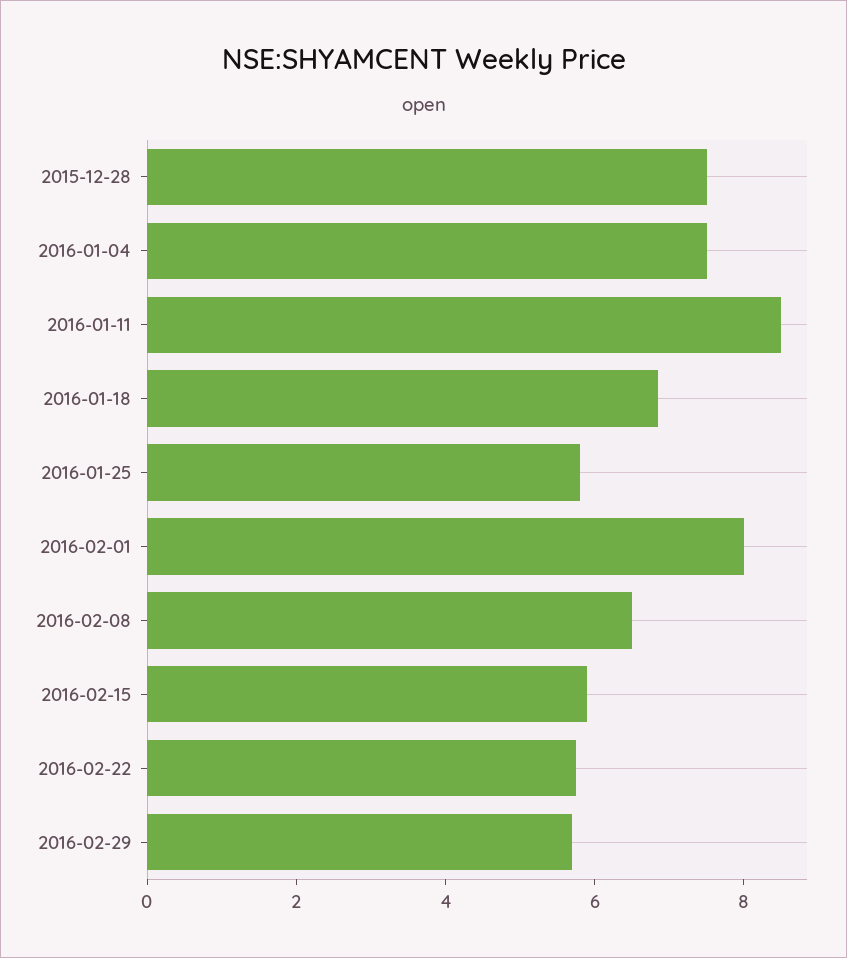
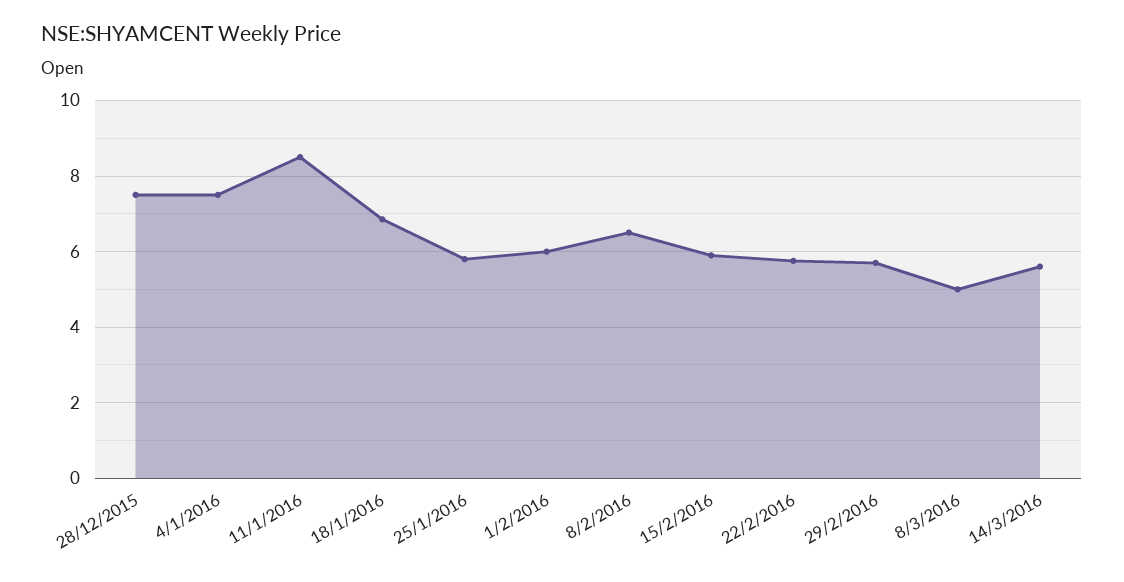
2016-02-01: 8 -> 6
8/3/2016: none -> 5
14/3/2016: none -> 5.6

